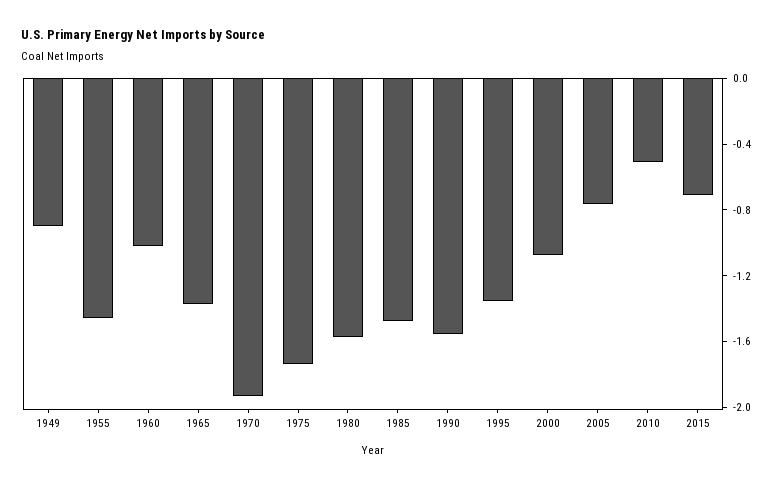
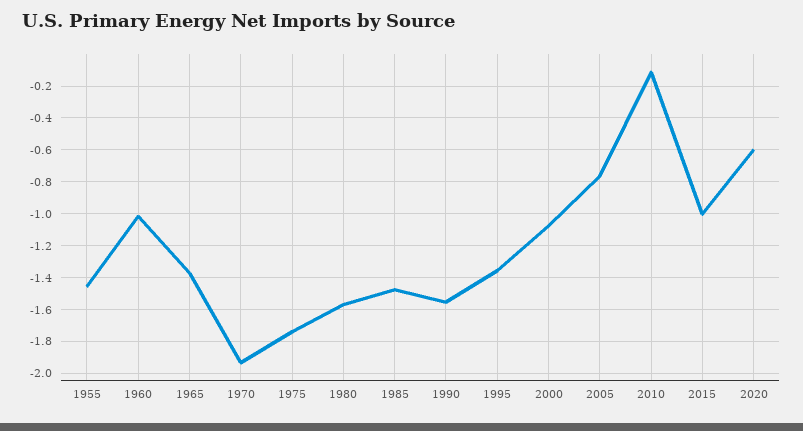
1949: -0.9 -> none
2010: -0.5 -> -0.1
2015: -0.7 -> -1
2020: none -> -0.6

